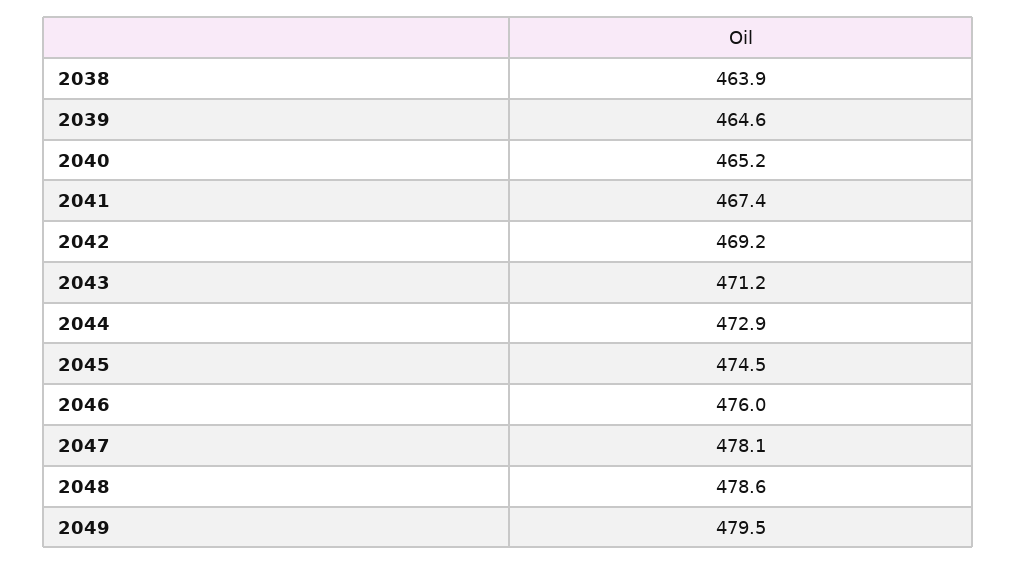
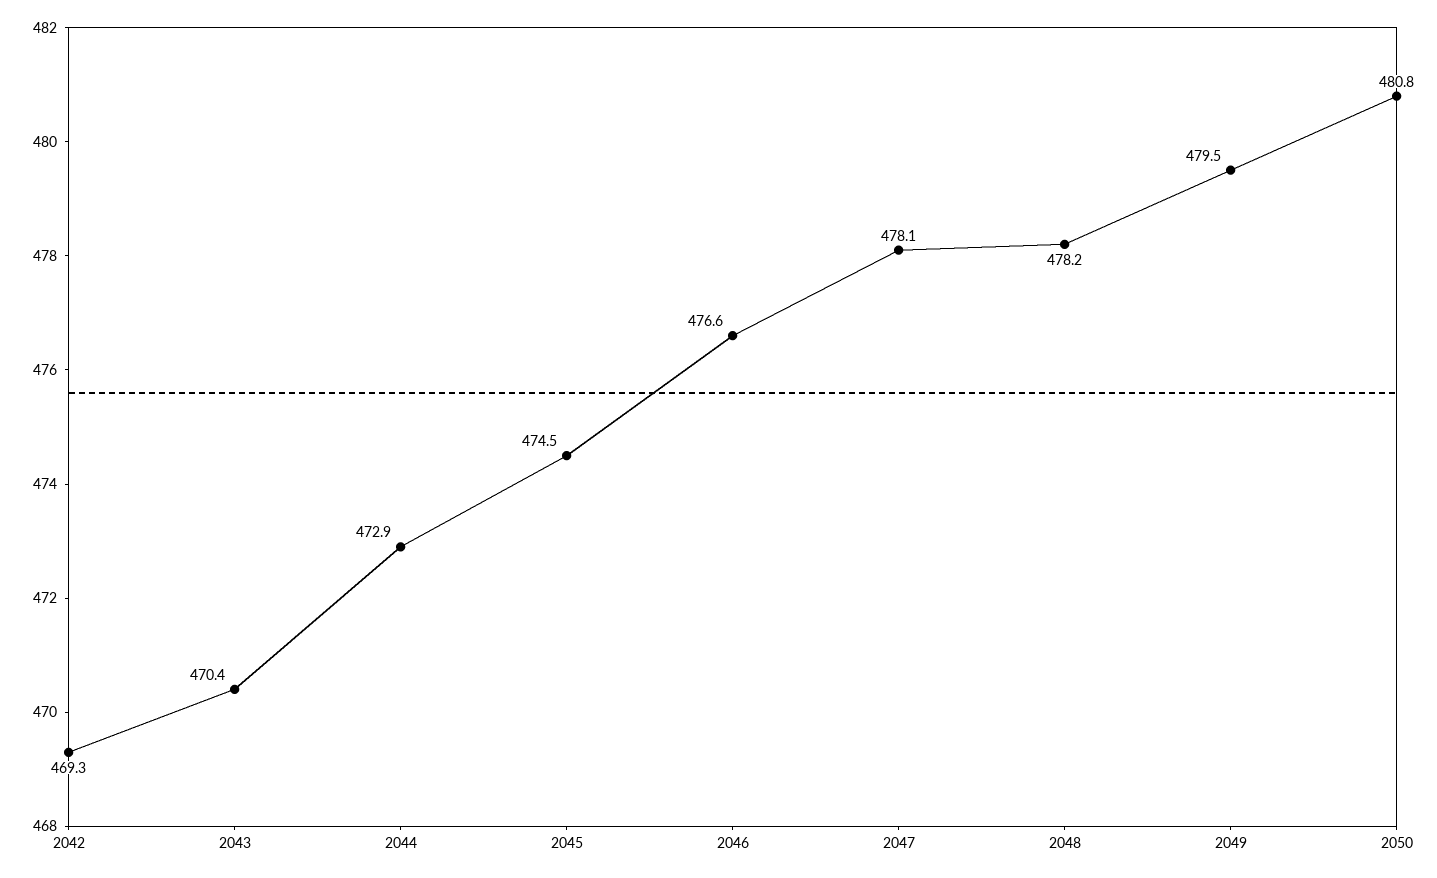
2038: 463.9 -> none
2039: 464.6 -> none
2040: 465.2 -> none
2041: 467.4 -> none
2042: 469.2 -> 469.3
2043: 471.2 -> 470.4
2046: 476 -> 476.6
2048: 478.6 -> 478.2
2050: none -> 480.8

